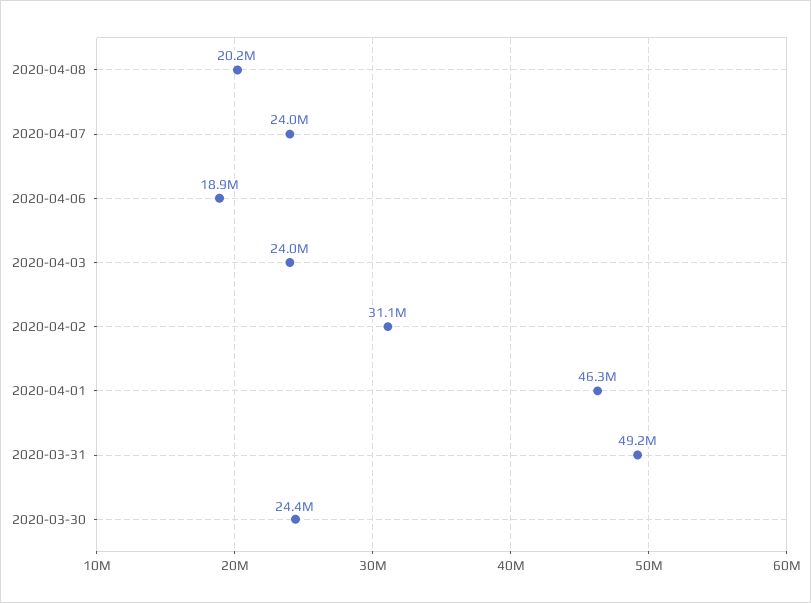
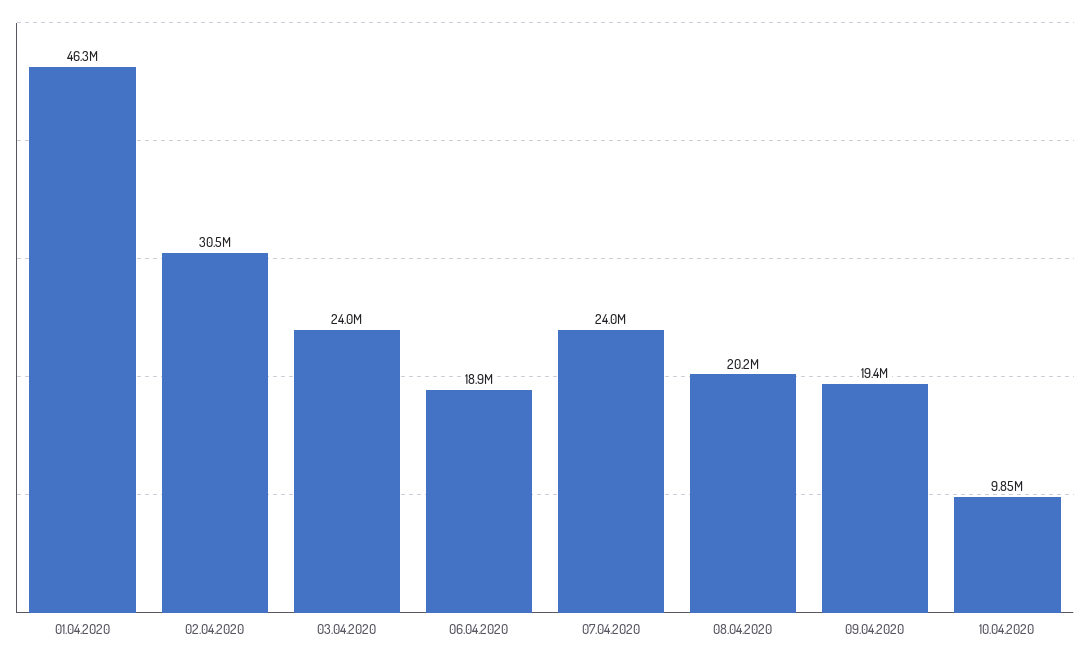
2020-04-02: 31100000 -> 30500000
2020-03-31: 49200000 -> none
2020-03-30: 24400000 -> none
09.04.2020: none -> 19400000
10.04.2020: none -> 9850000

